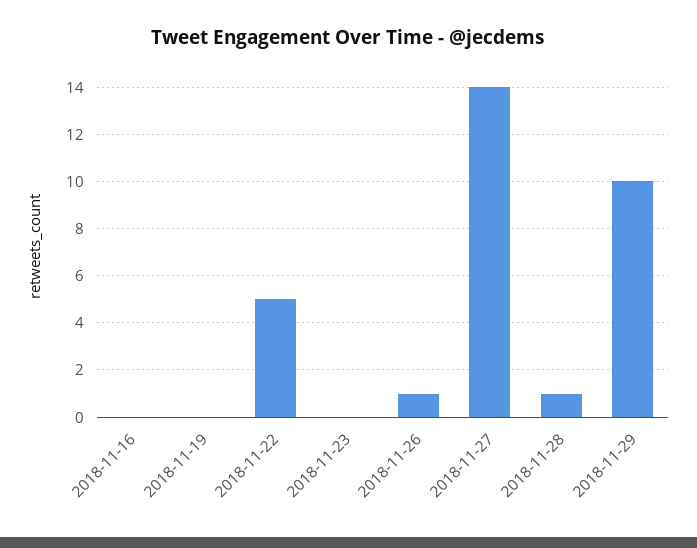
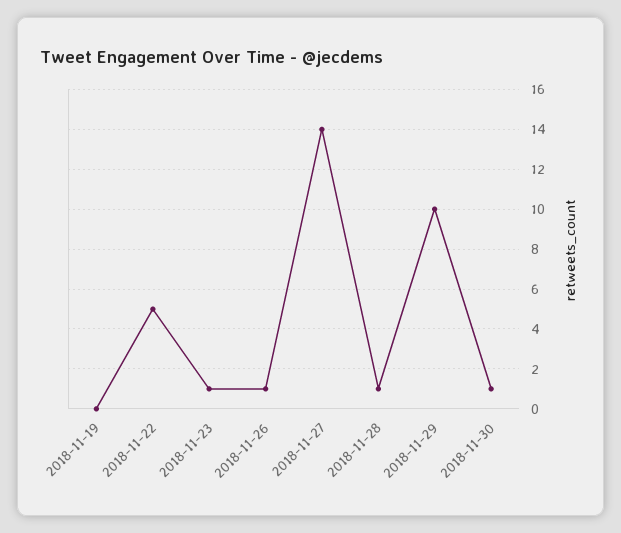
2018-11-16: 0 -> none
2018-11-23: 0 -> 1
2018-11-30: none -> 1

